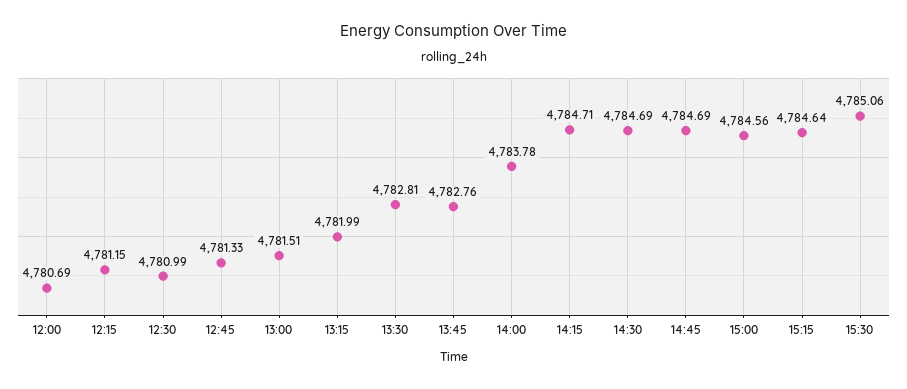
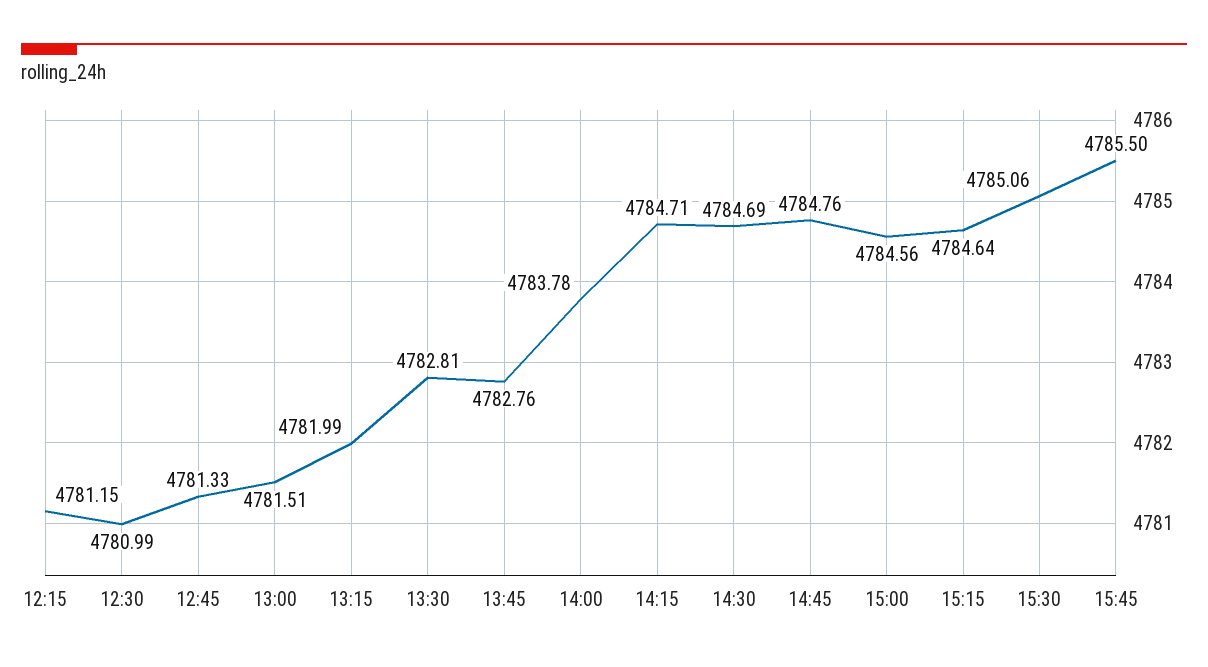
12:00: 4780.69 -> none
14:45: 4784.69 -> 4784.76
15:45: none -> 4785.5

